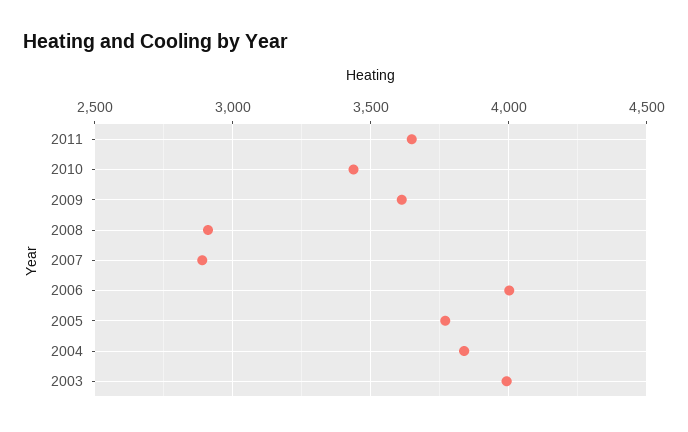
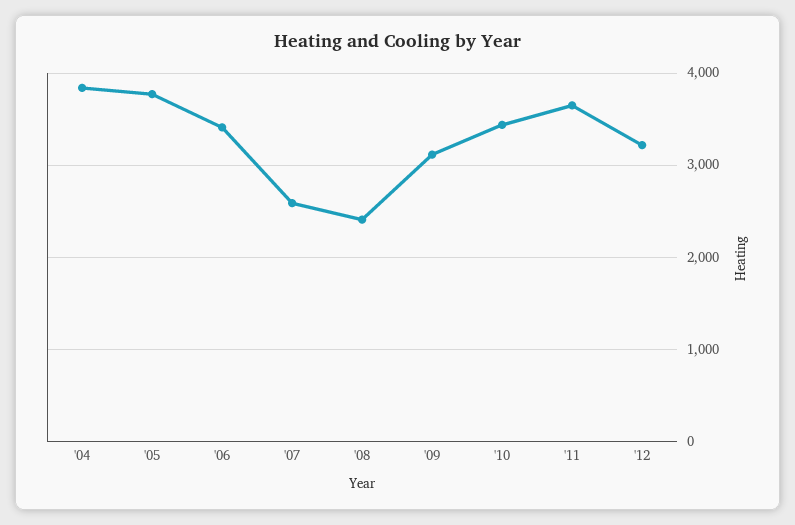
2009: 3600 -> 3100
2008: 2900 -> 2400
2007: 2900 -> 2600
2006: 4000 -> 3400
2003: 4000 -> none
'12: none -> 3200

